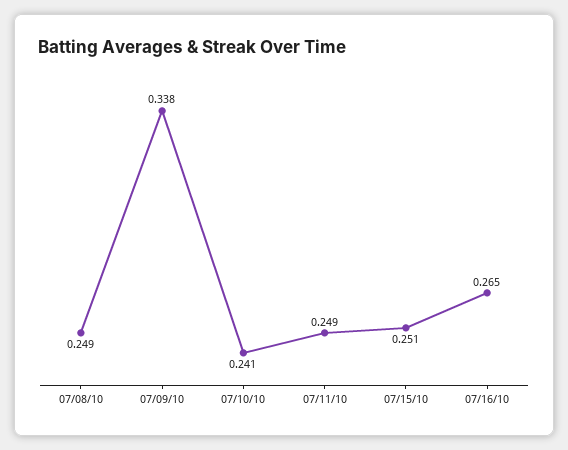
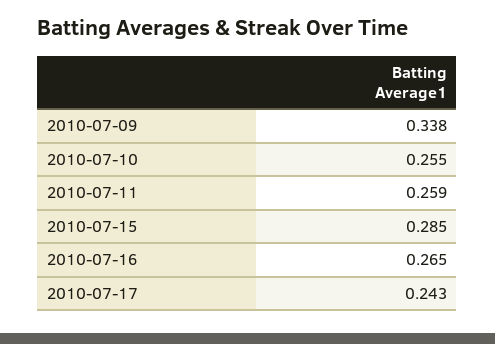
07/08/10: 0.249 -> none
07/10/10: 0.241 -> 0.255
07/11/10: 0.249 -> 0.259
07/15/10: 0.251 -> 0.285
2010-07-17: none -> 0.243

